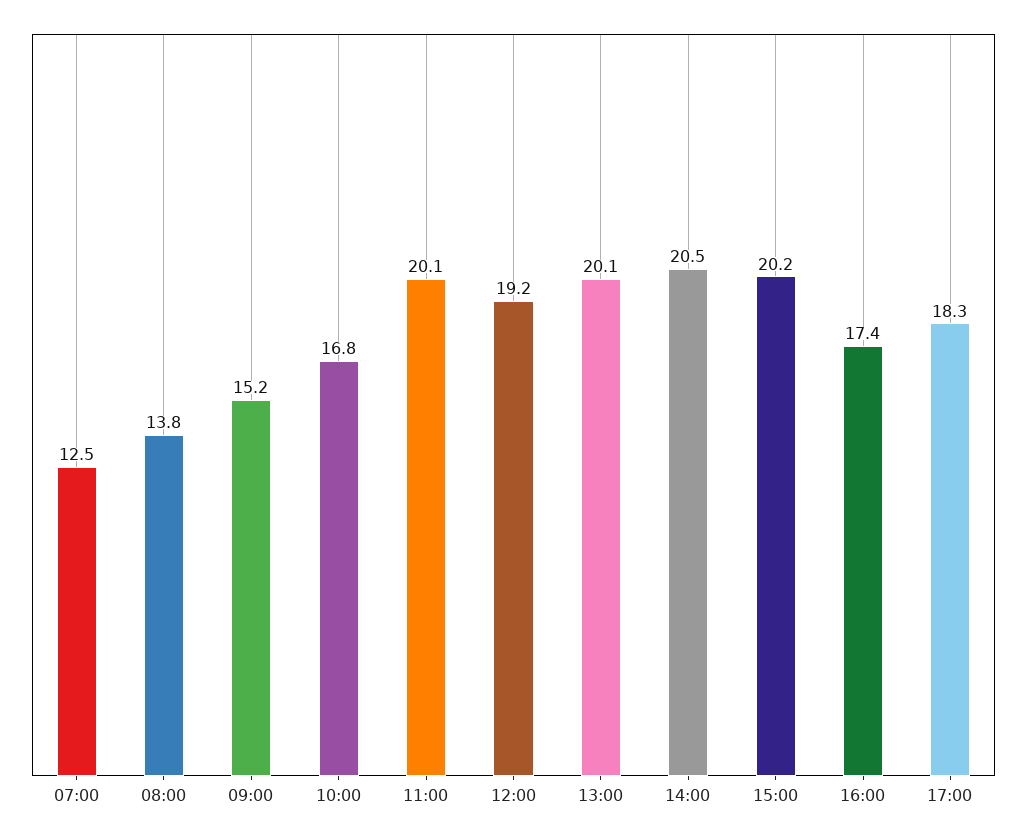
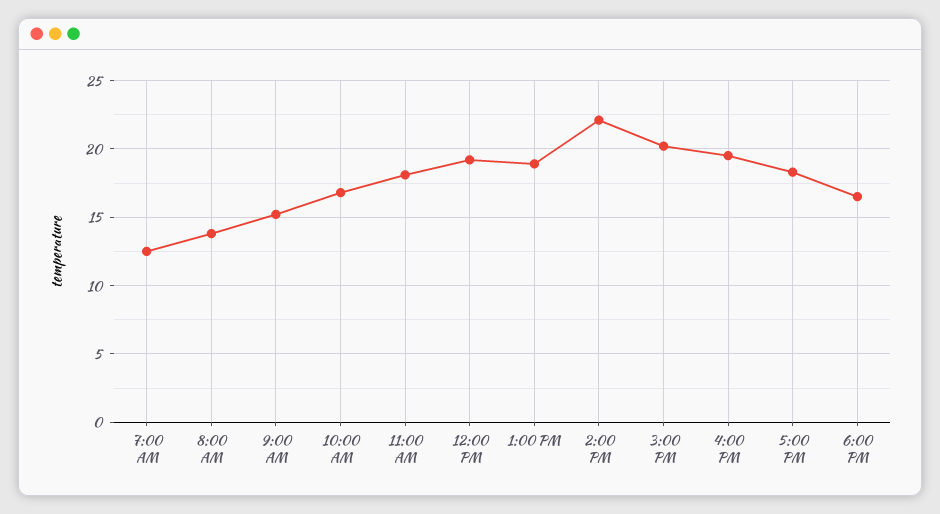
11:00: 20.1 -> 18
13:00: 20.1 -> 19
14:00: 20.5 -> 22
16:00: 17.4 -> 19.5
6:00 PM: none -> 16.5

